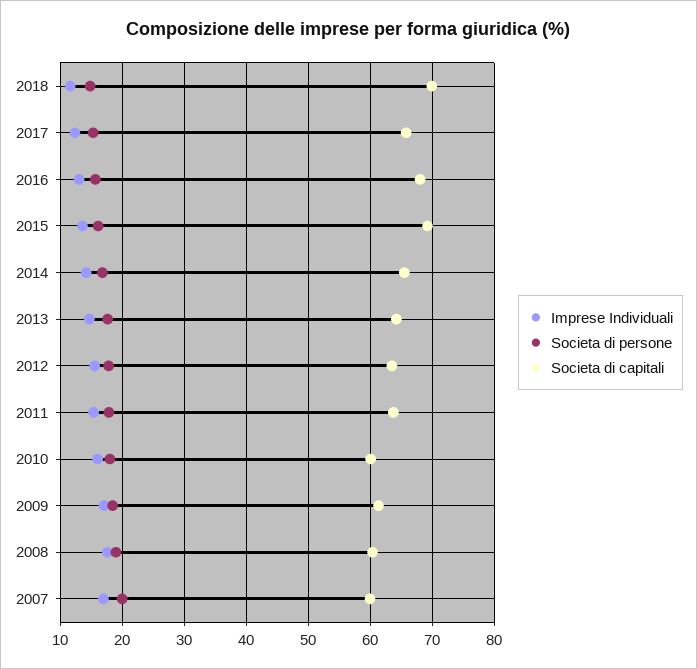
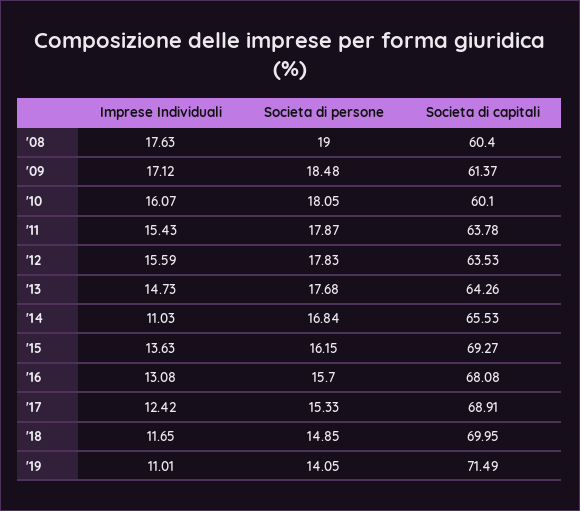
Societa di capitali, 2017: 66 -> 68.91
Imprese Individuali, 2014: 14 -> 11.03
Imprese Individuali, 2007: 17 -> none
Societa di persone, 2007: 20 -> none
Societa di capitali, 2007: 60 -> none
Imprese Individuali, '19: none -> 11.01
Societa di persone, '19: none -> 14.05
Societa di capitali, '19: none -> 71.49

